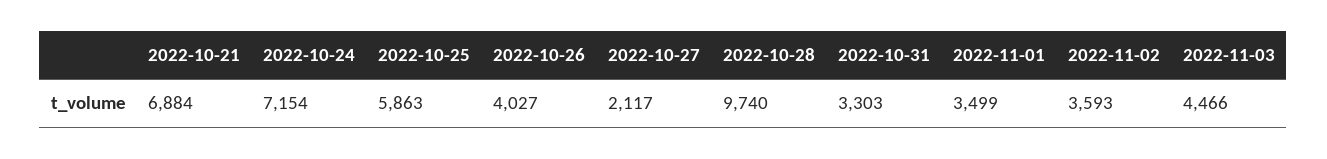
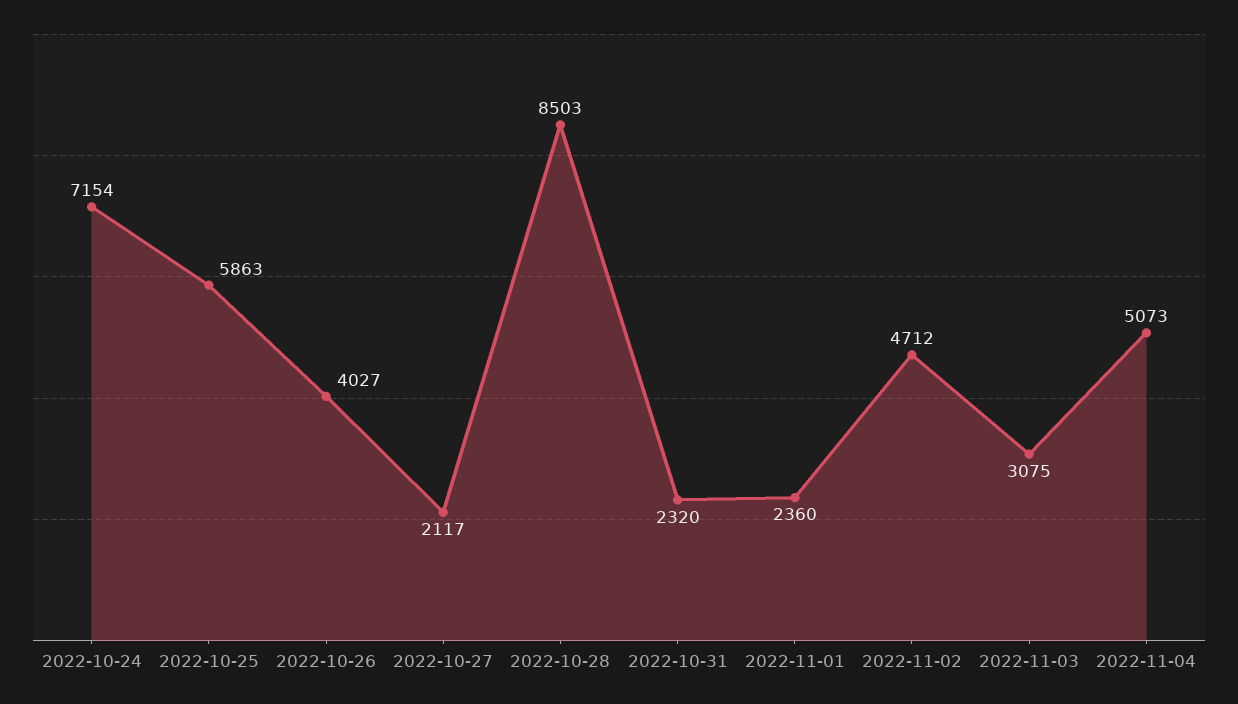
2022-10-21: 6884 -> none
2022-10-28: 9740 -> 8503
2022-10-31: 3303 -> 2320
2022-11-01: 3499 -> 2360
2022-11-02: 3593 -> 4712
2022-11-03: 4466 -> 3075
2022-11-04: none -> 5073

